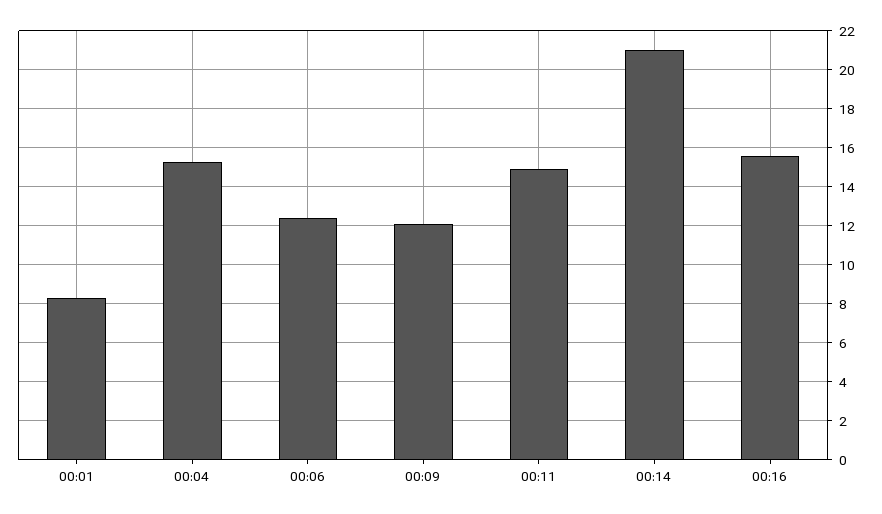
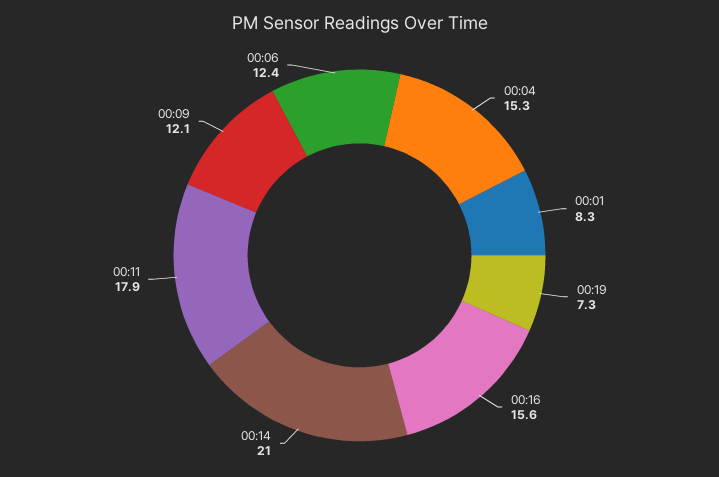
00:11: 15 -> 17.9
00:19: none -> 7.3

